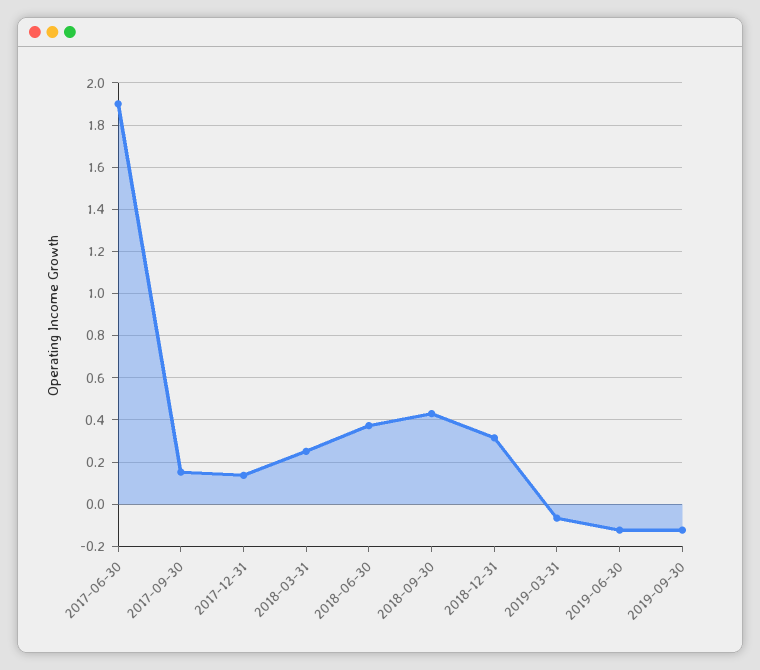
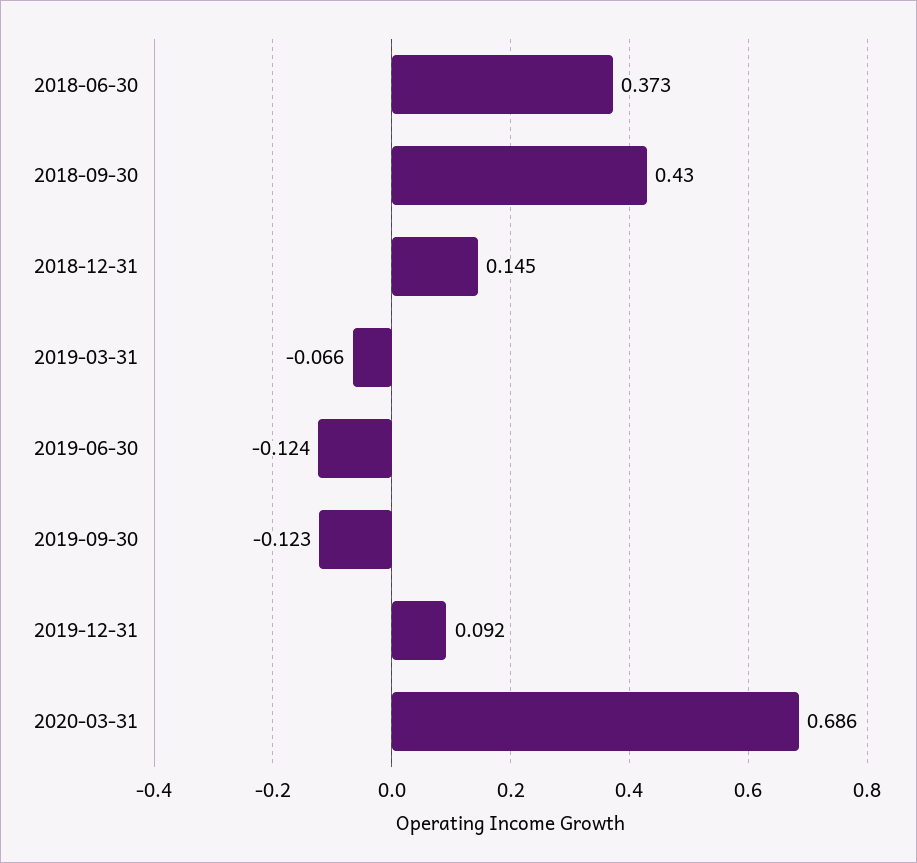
2017-06-30: 1.9 -> none
2017-09-30: 0.15 -> none
2017-12-31: 0.15 -> none
2018-03-31: 0.25 -> none
2018-12-31: 0.3 -> 0.145
2019-12-31: none -> 0.092
2020-03-31: none -> 0.686

